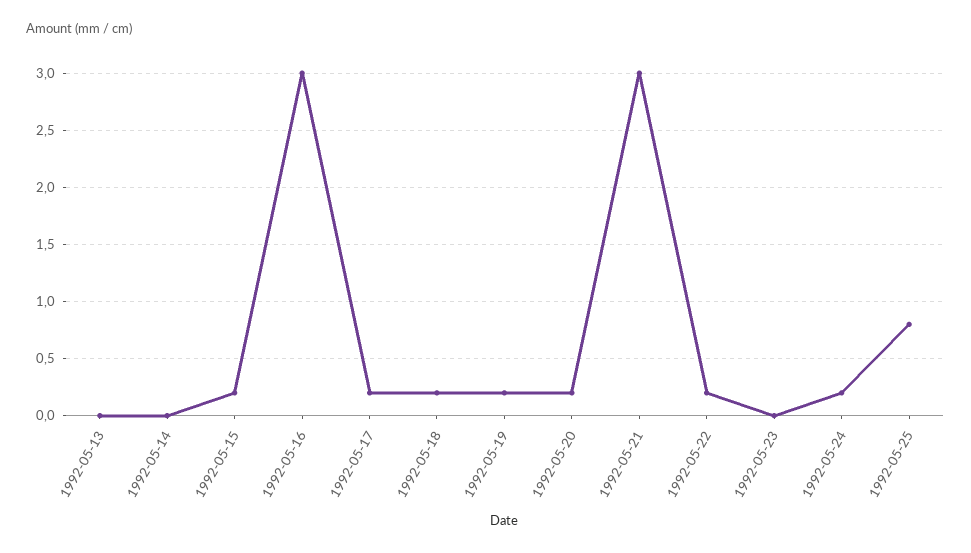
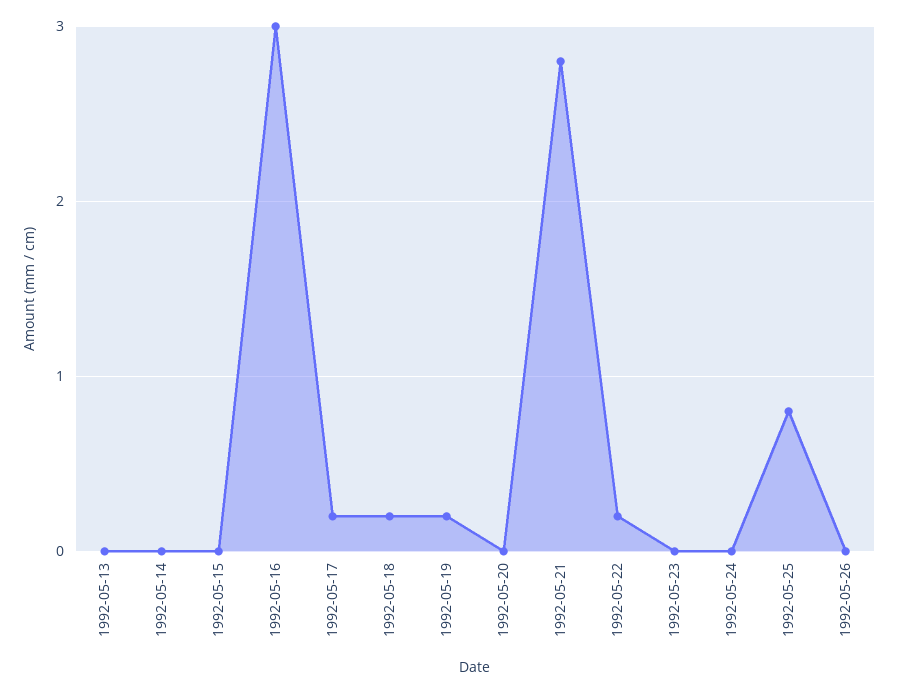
1992-05-15: 0.2 -> 0
1992-05-20: 0.2 -> 0
1992-05-21: 3 -> 2.8
1992-05-24: 0.2 -> 0
1992-05-26: none -> 0

